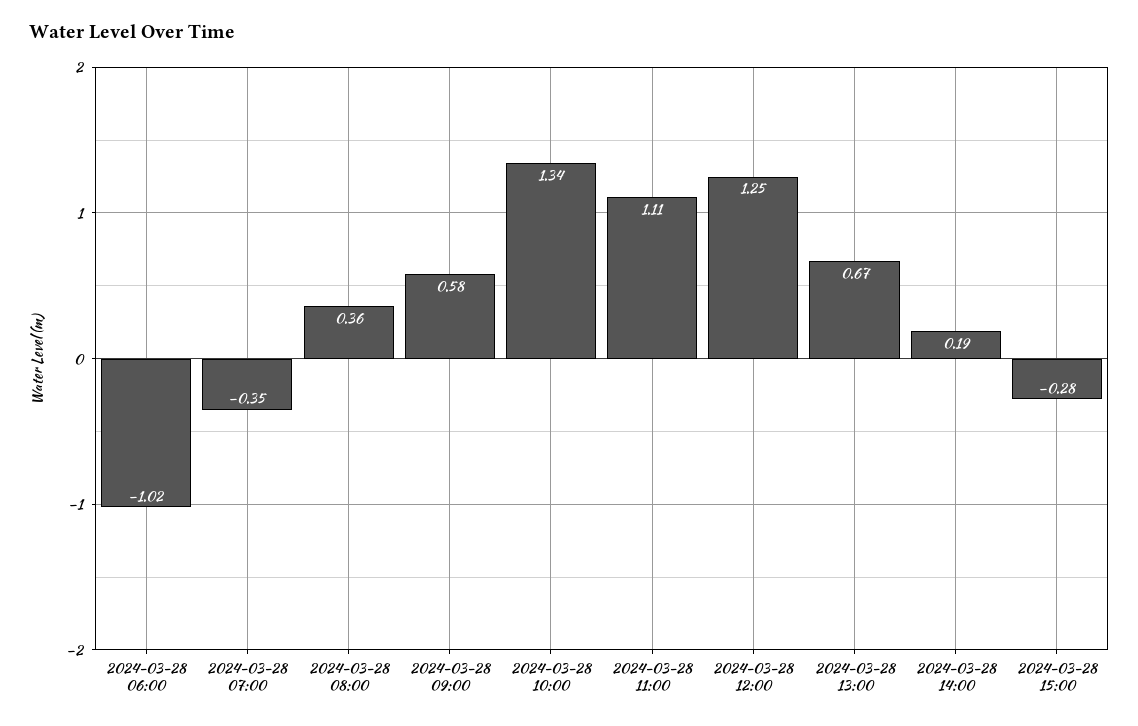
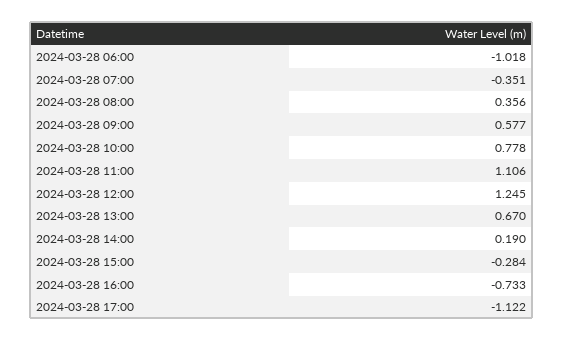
2024-03-28 10:00: 1.34 -> 0.778
2024-03-28 16:00: none -> -0.733
2024-03-28 17:00: none -> -1.122

